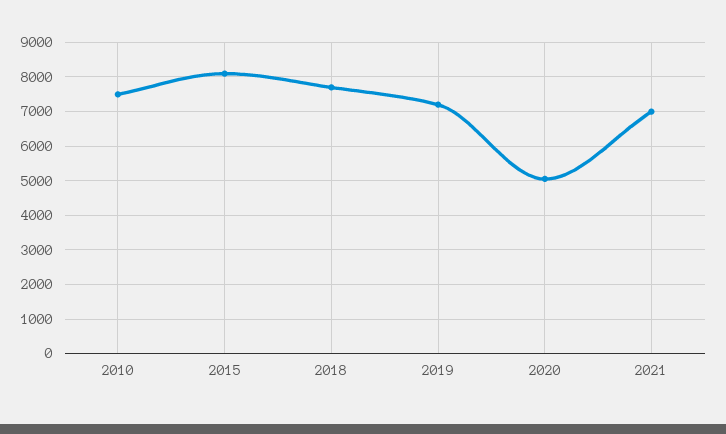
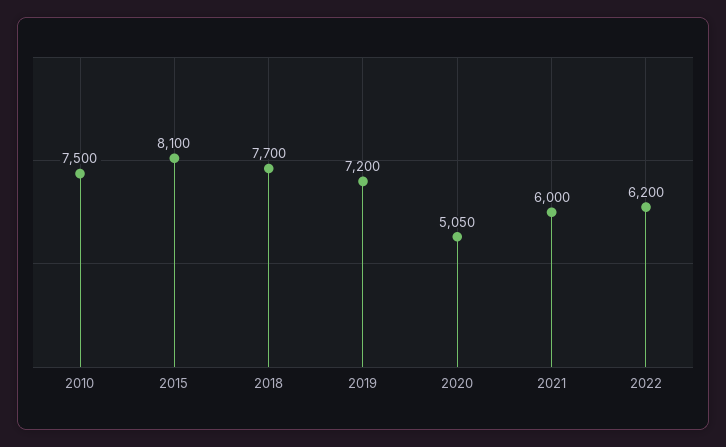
2021: 7000 -> 6000
2022: none -> 6200

